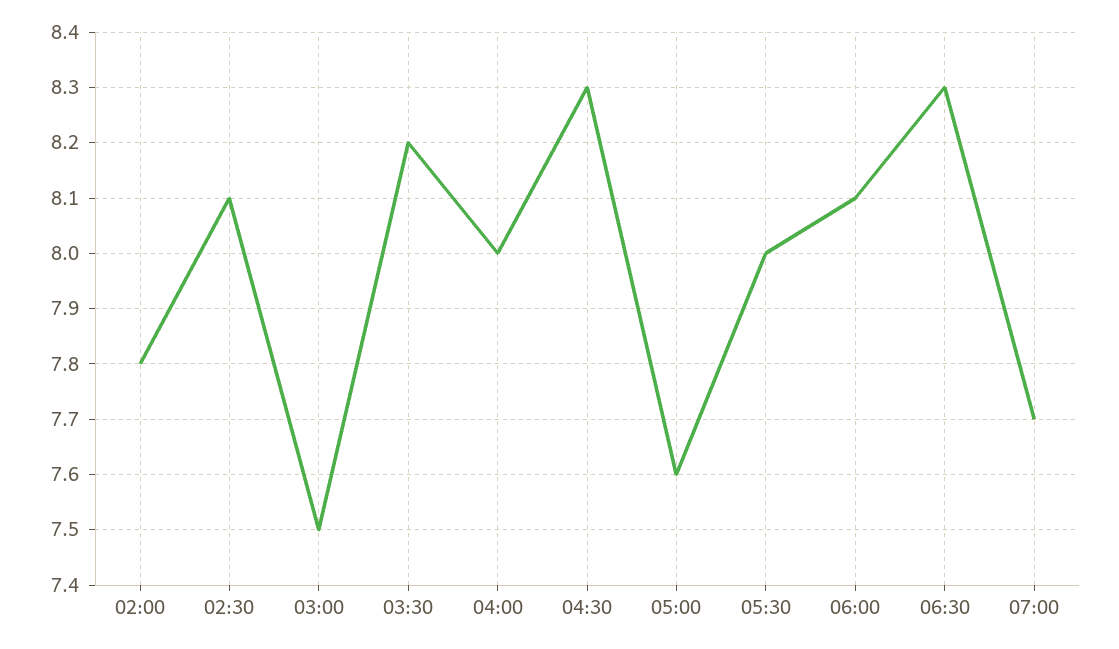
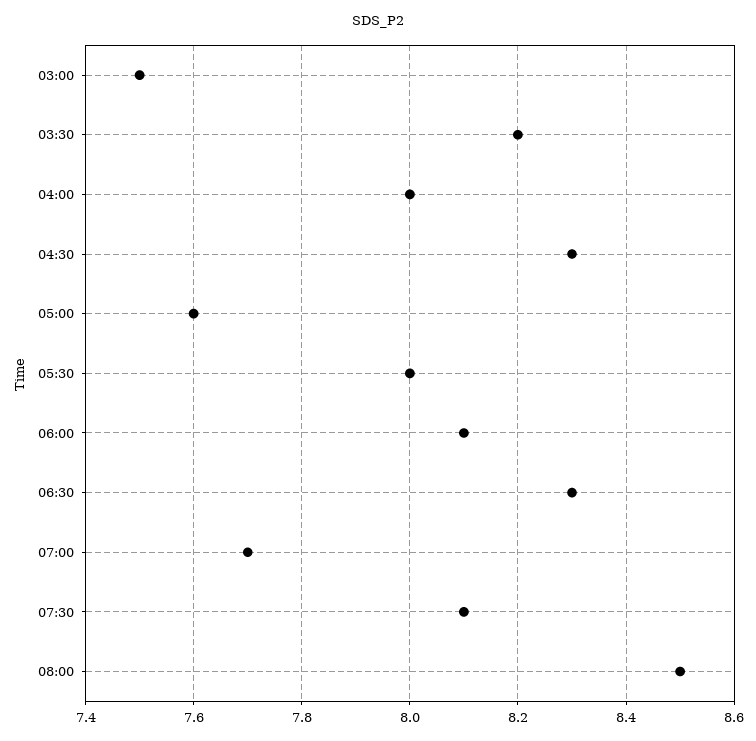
02:00: 7.8 -> none
02:30: 8.1 -> none
07:30: none -> 8.1
08:00: none -> 8.5

